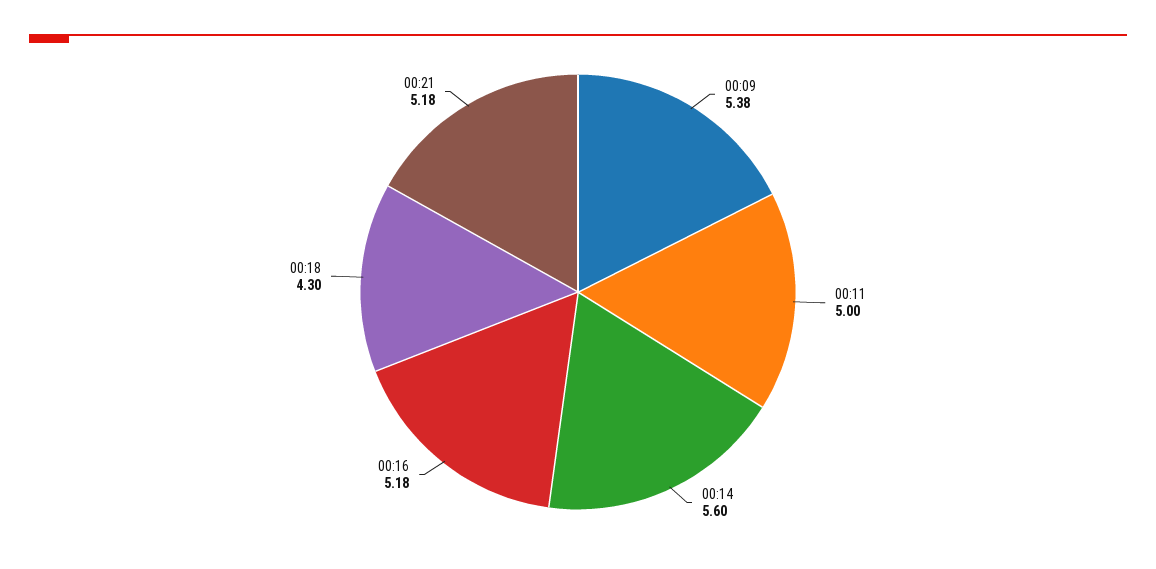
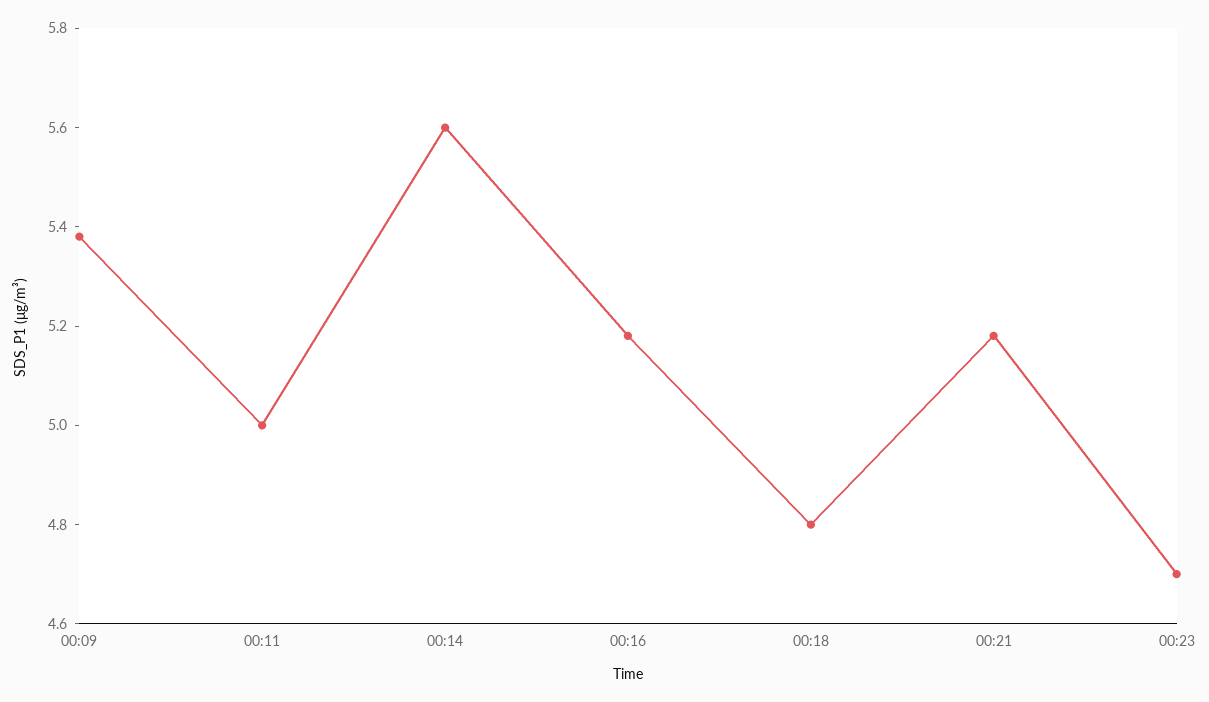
00:18: 4.3 -> 4.8
00:23: none -> 4.7

